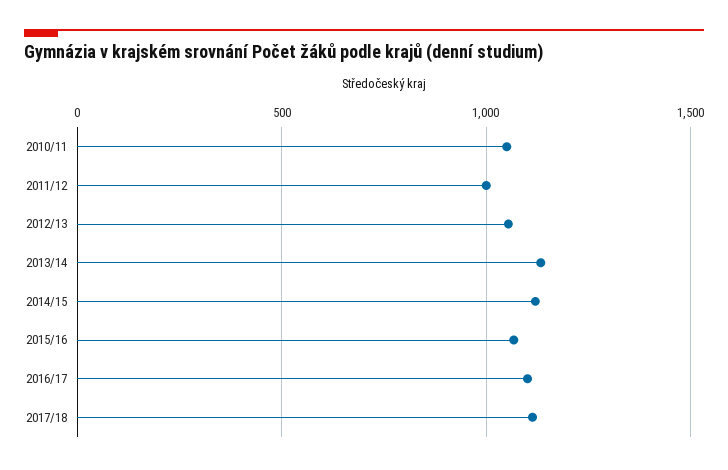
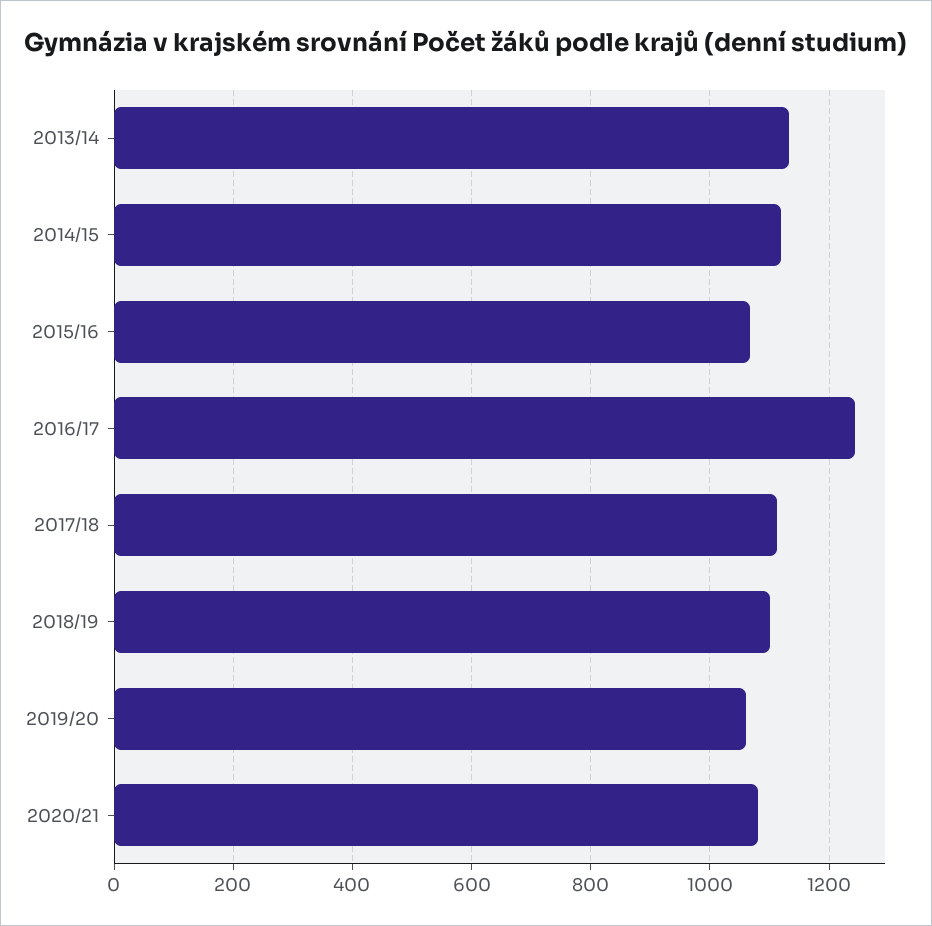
2010/11: 1050 -> none
2011/12: 1000 -> none
2012/13: 1050 -> none
2016/17: 1100 -> 1240
2018/19: none -> 1100
2019/20: none -> 1060
2020/21: none -> 1080

